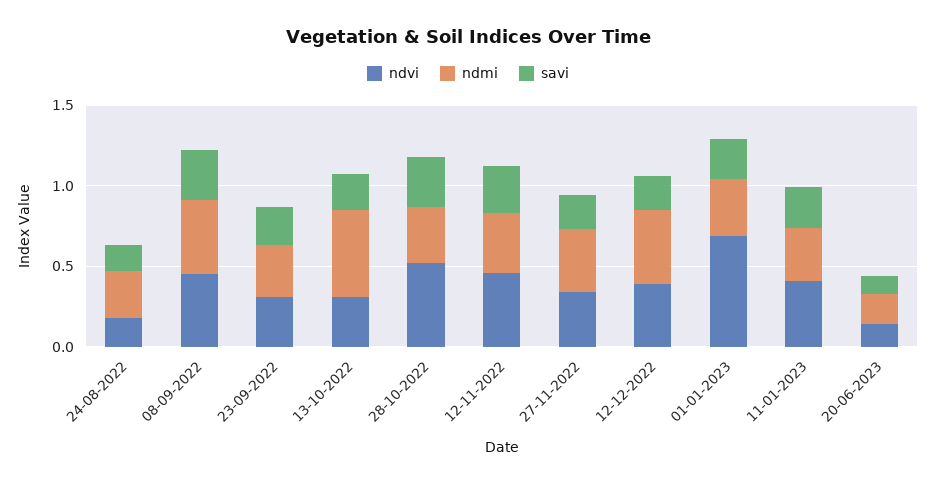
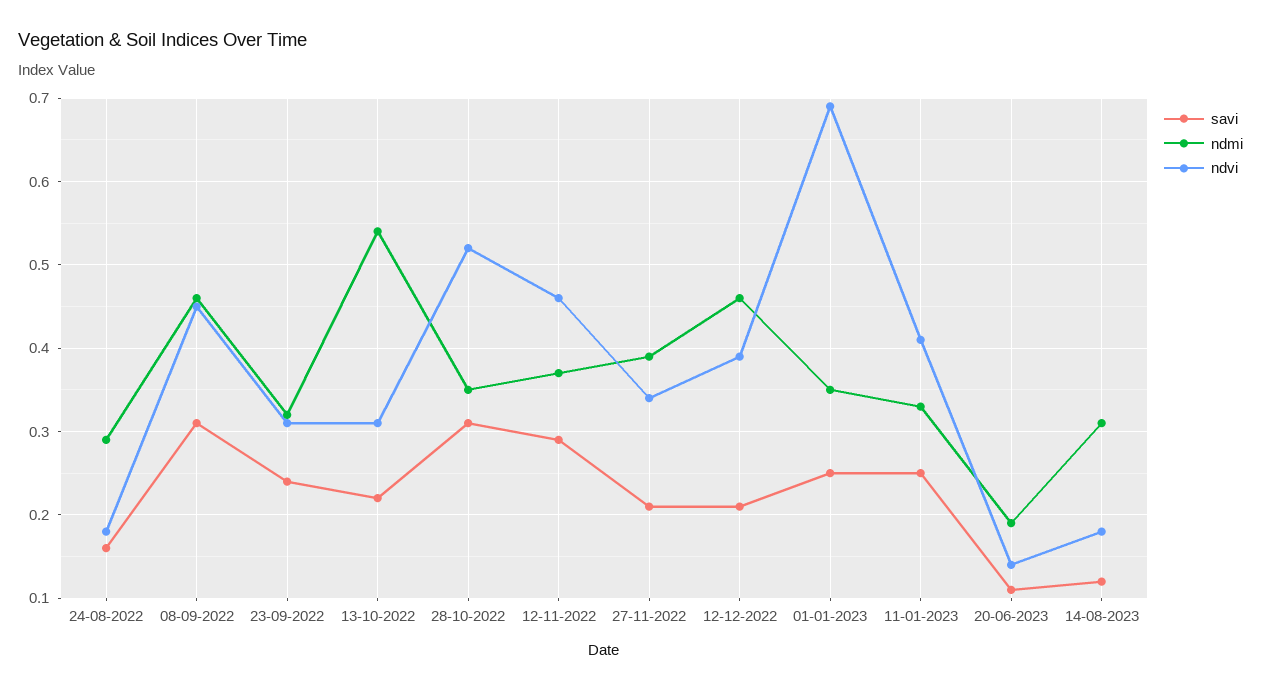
savi, 14-08-2023: none -> 0.12
ndmi, 14-08-2023: none -> 0.31
ndvi, 14-08-2023: none -> 0.18

